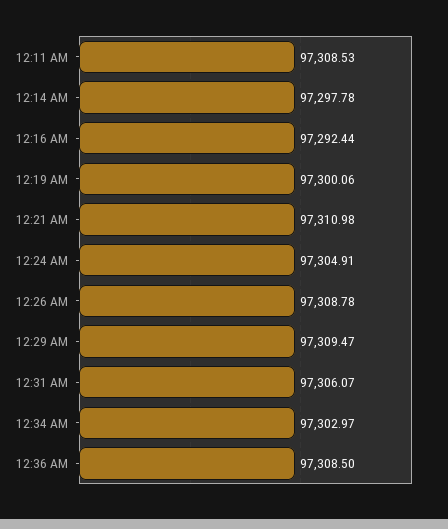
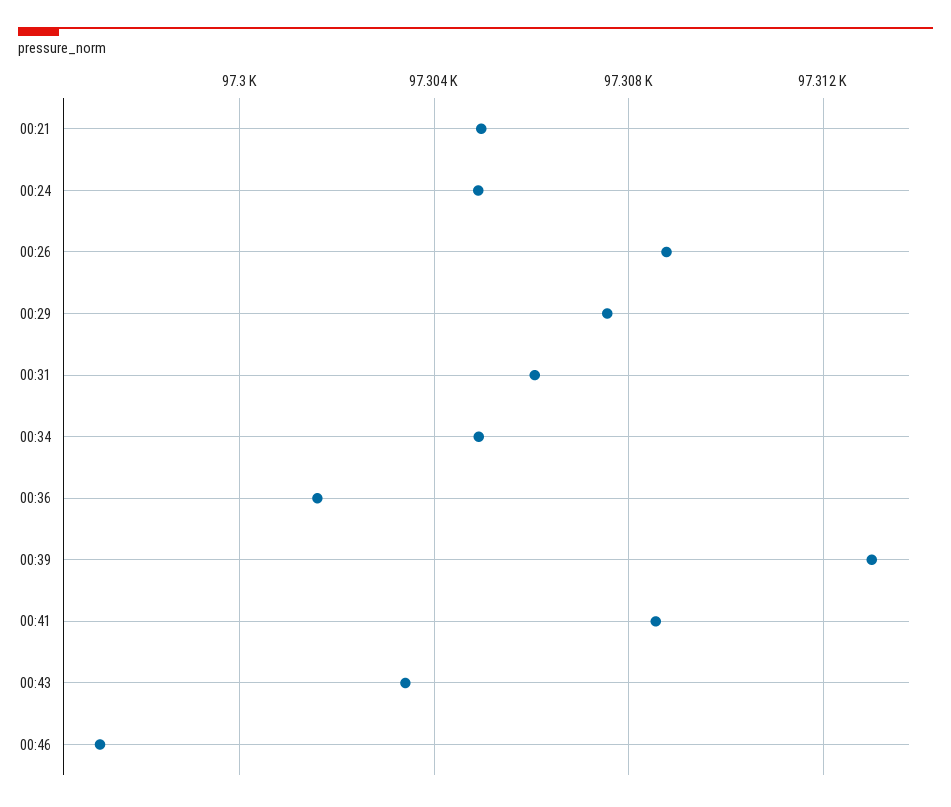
12:11 AM: 97308.53 -> none
12:14 AM: 97297.78 -> none
12:16 AM: 97292.44 -> none
12:19 AM: 97300.06 -> none
12:21 AM: 97310.98 -> 97305
12:29 AM: 97309.47 -> 97307.5
12:34 AM: 97302.97 -> 97305
12:36 AM: 97308.5 -> 97301.5
00:39: none -> 97313
00:41: none -> 97308.5
00:43: none -> 97303.5
00:46: none -> 97297

